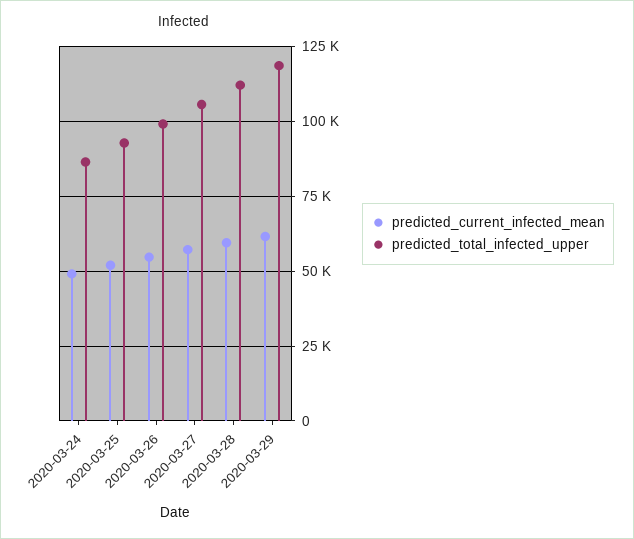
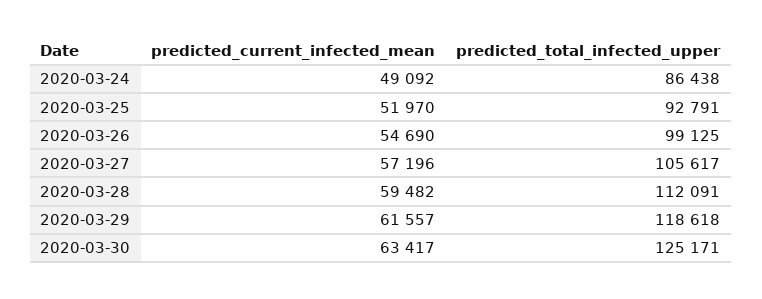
predicted_current_infected_mean, 2020-03-30: none -> 63417
predicted_total_infected_upper, 2020-03-30: none -> 125171

